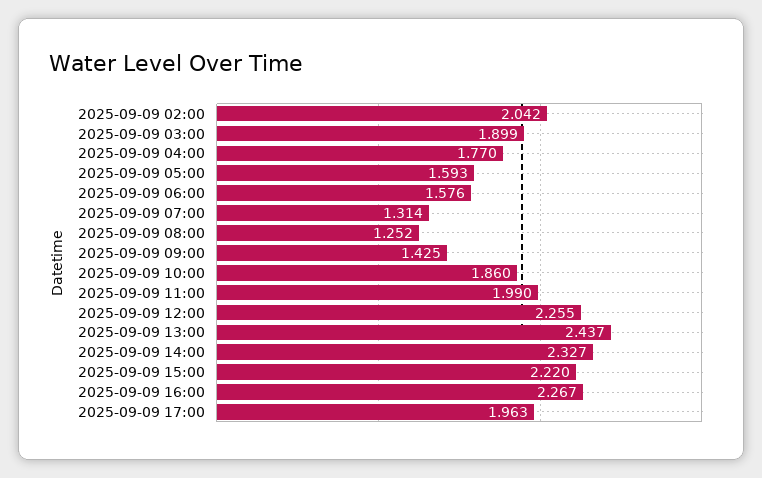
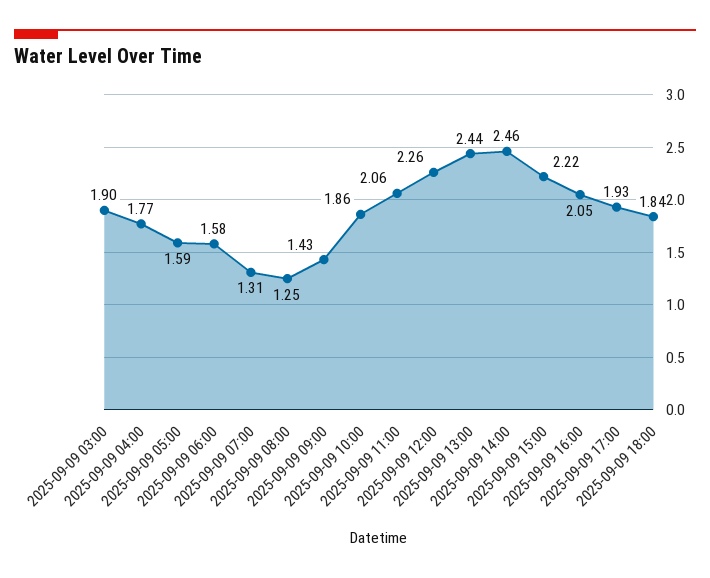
2025-09-09 02:00: 2.042 -> none
2025-09-09 11:00: 1.99 -> 2.06
2025-09-09 14:00: 2.327 -> 2.46
2025-09-09 16:00: 2.267 -> 2.05
2025-09-09 17:00: 1.963 -> 1.93
2025-09-09 18:00: none -> 1.84

